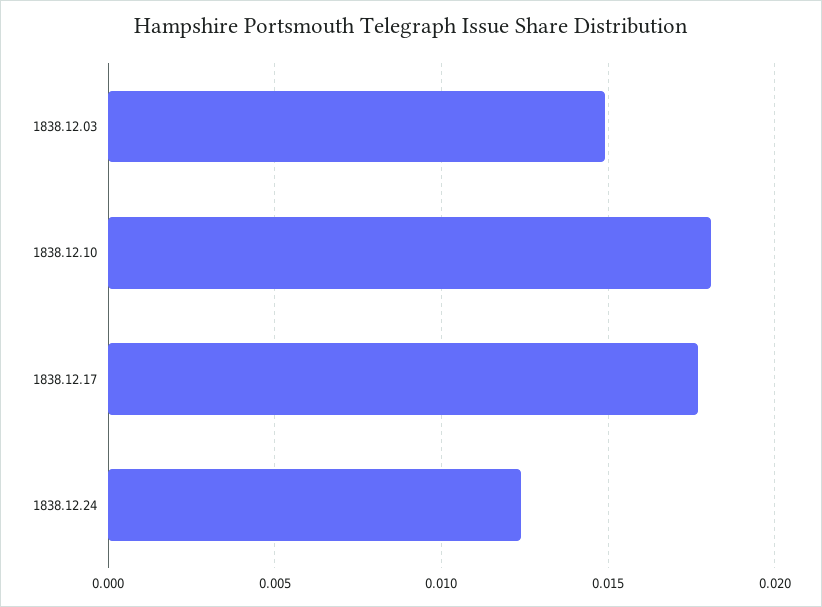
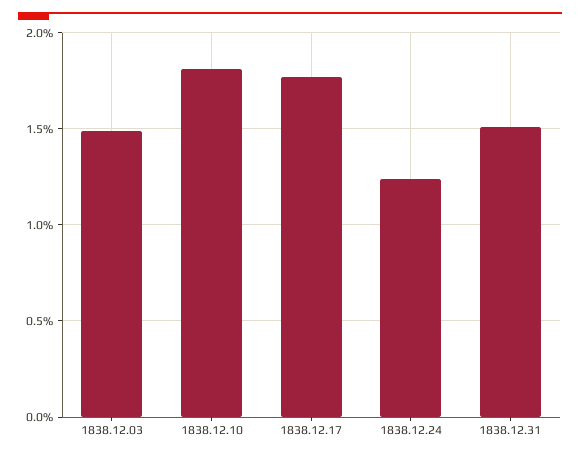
1838.12.31: none -> 0.015

